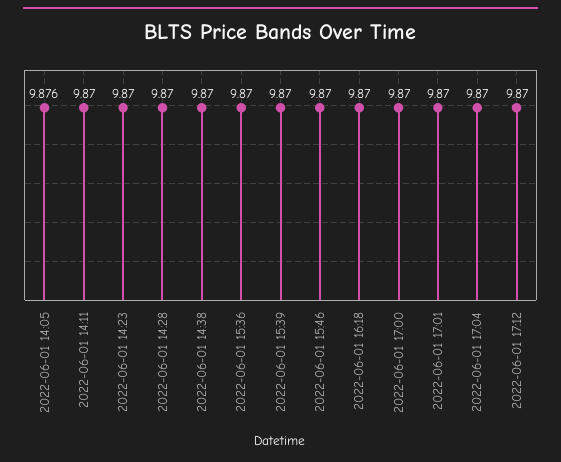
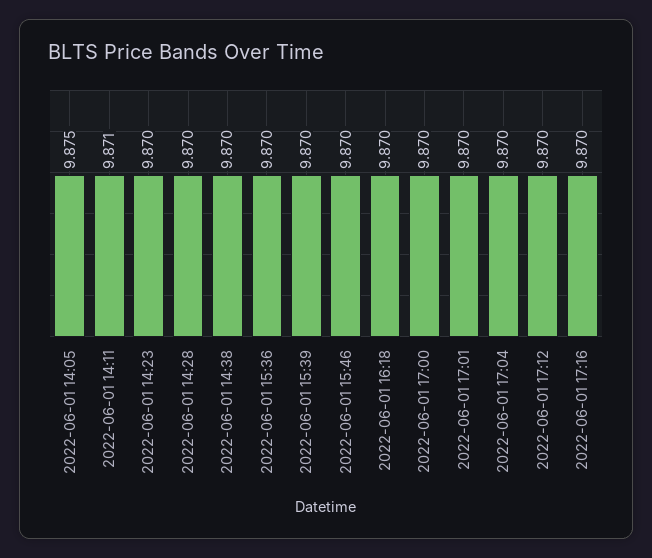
2022-06-01 14:05: 9.876 -> 9.875
2022-06-01 14:11: 9.87 -> 9.871
2022-06-01 17:16: none -> 9.87

